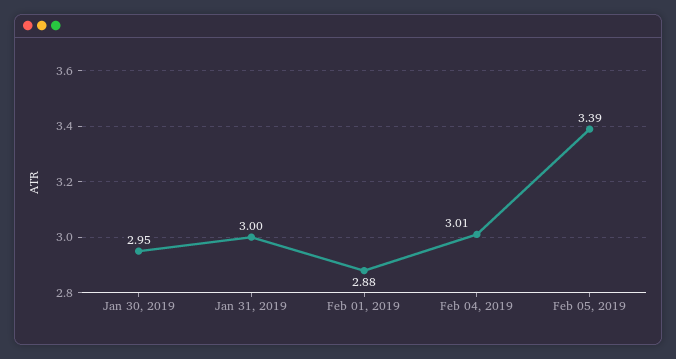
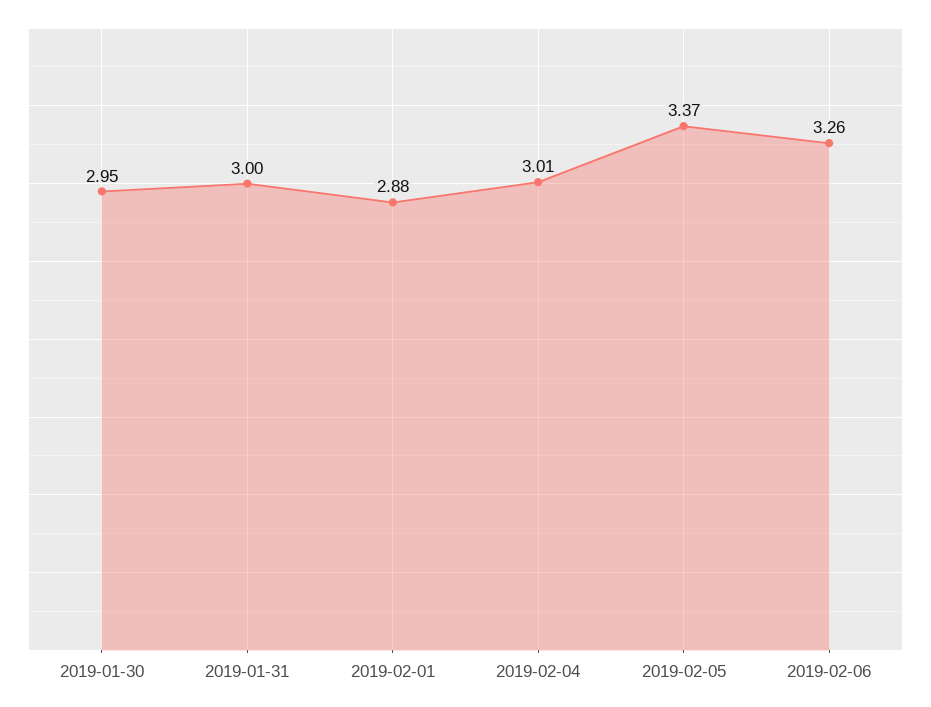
Feb 05, 2019: 3.39 -> 3.37
2019-02-06: none -> 3.26

